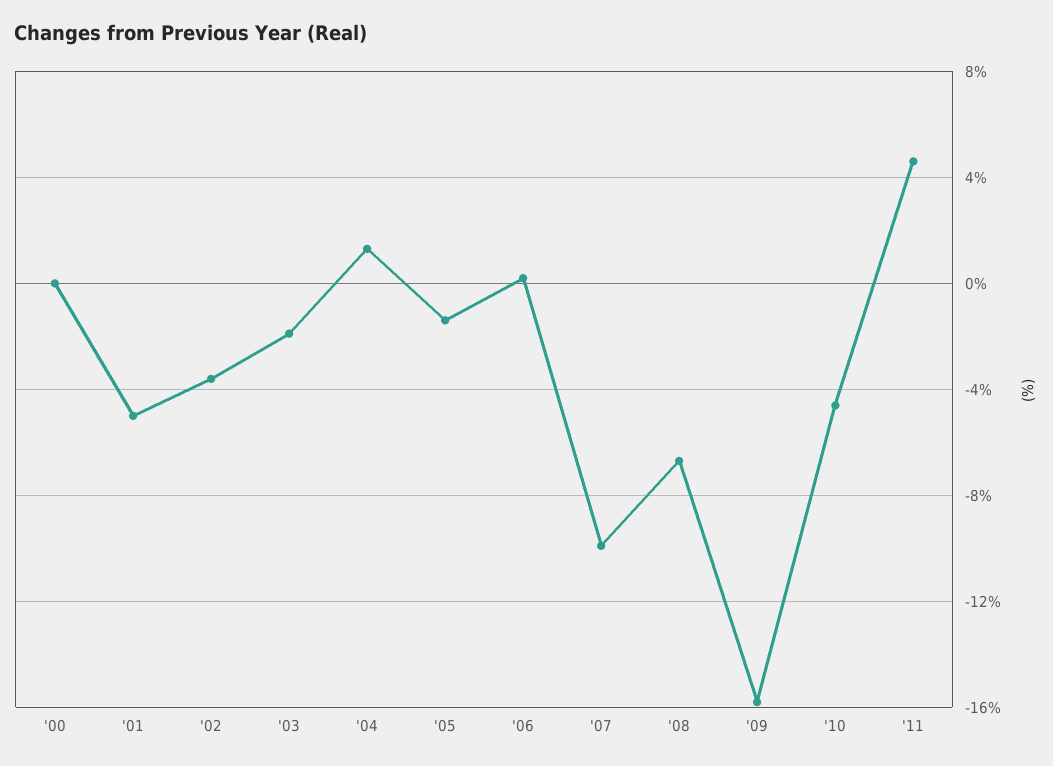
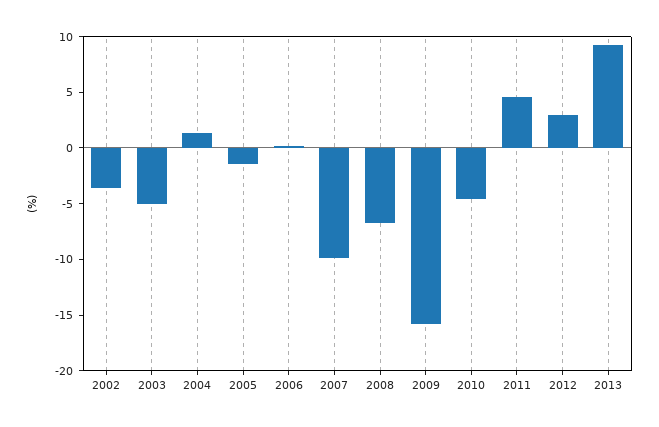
'00: 0 -> none
'01: -5 -> none
'03: -2 -> -5
2012: none -> 3
2013: none -> 9

